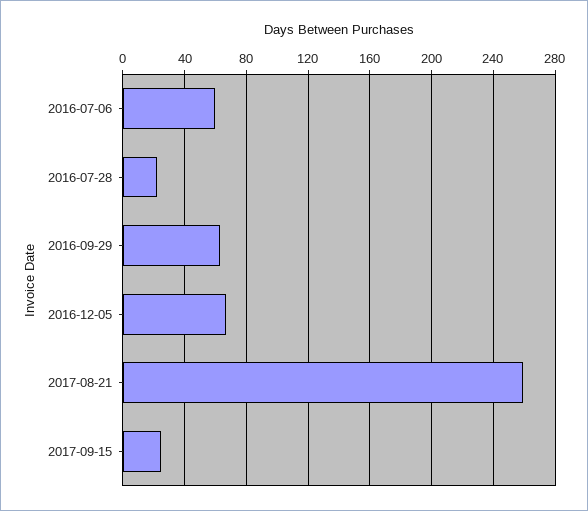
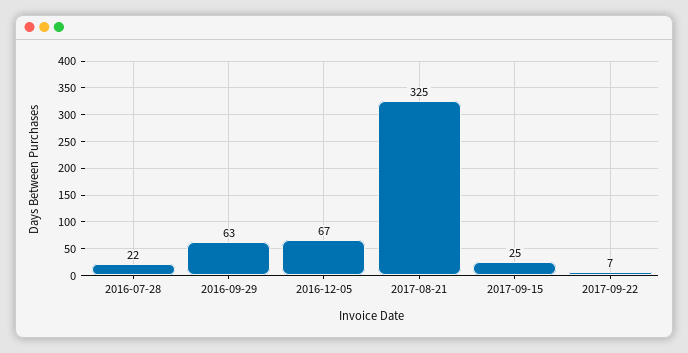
2016-07-06: 60 -> none
2017-08-21: 260 -> 325
2017-09-22: none -> 7

